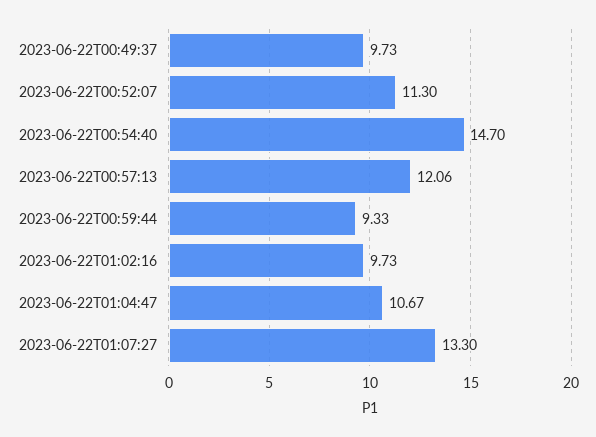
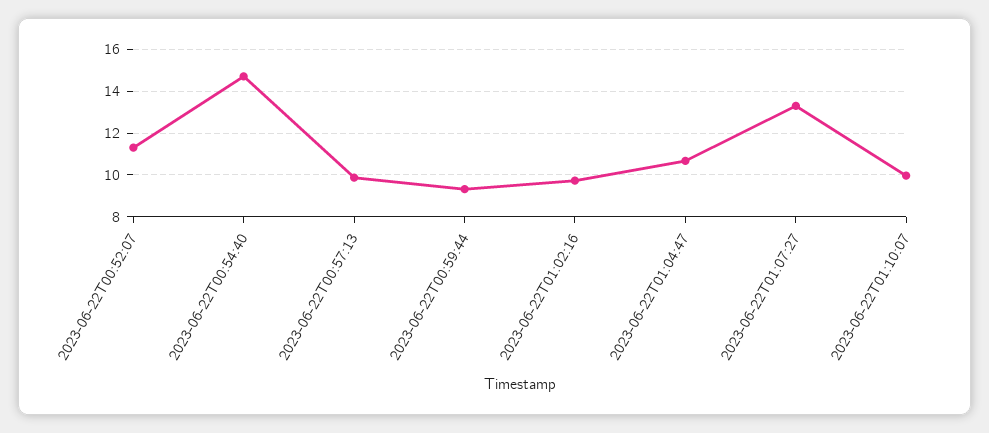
2023-06-22T00:49:37: 9.73 -> none
2023-06-22T00:57:13: 12.06 -> 10
2023-06-22T01:10:07: none -> 10

